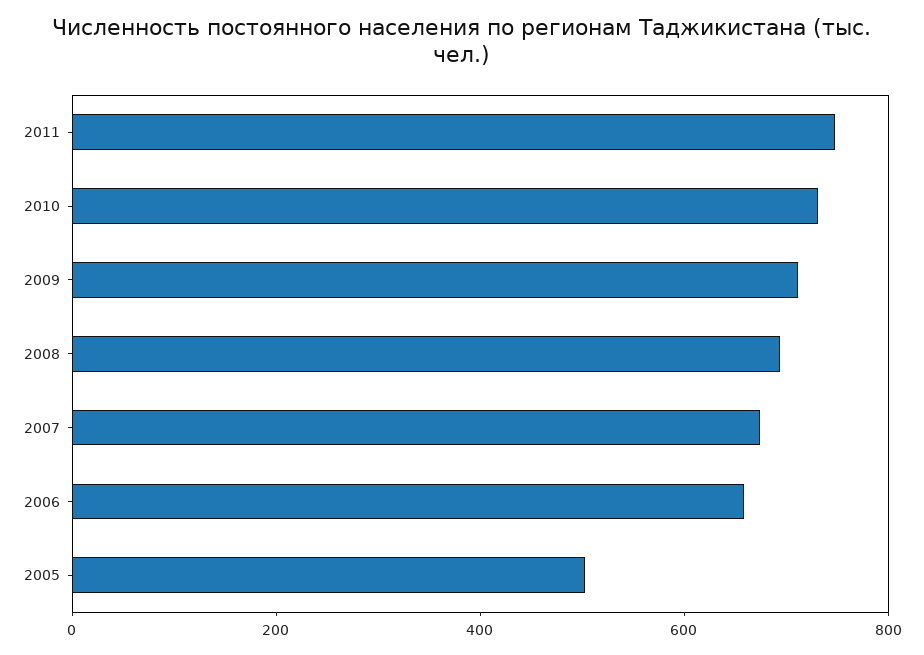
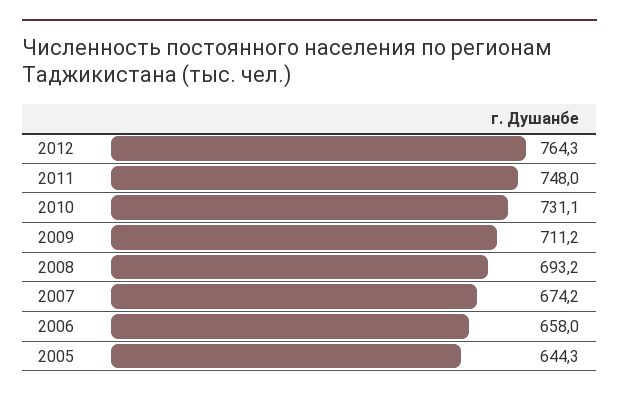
2005: 500 -> 644.3
2012: none -> 764.3

